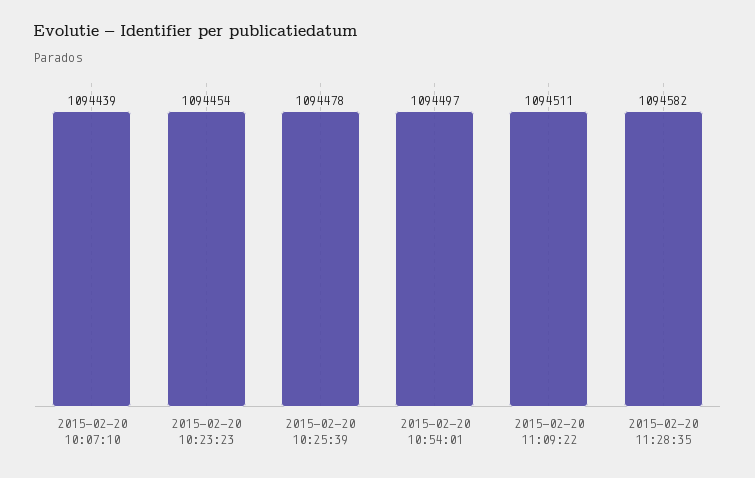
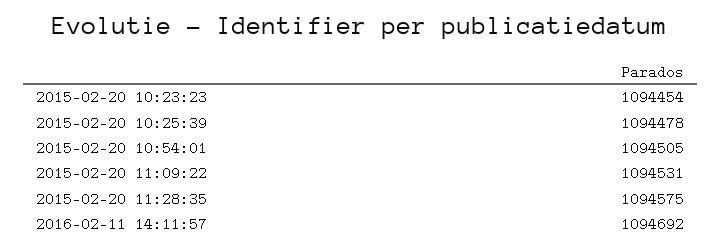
2015-02-20 10:07:10: 1094439 -> none
2015-02-20 10:54:01: 1094497 -> 1094505
2015-02-20 11:09:22: 1094511 -> 1094531
2015-02-20 11:28:35: 1094582 -> 1094575
2016-02-11 14:11:57: none -> 1094692

